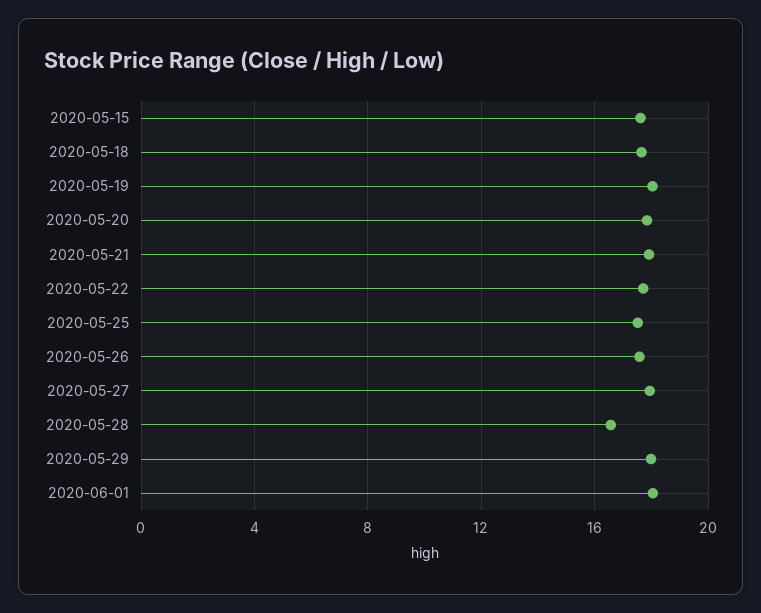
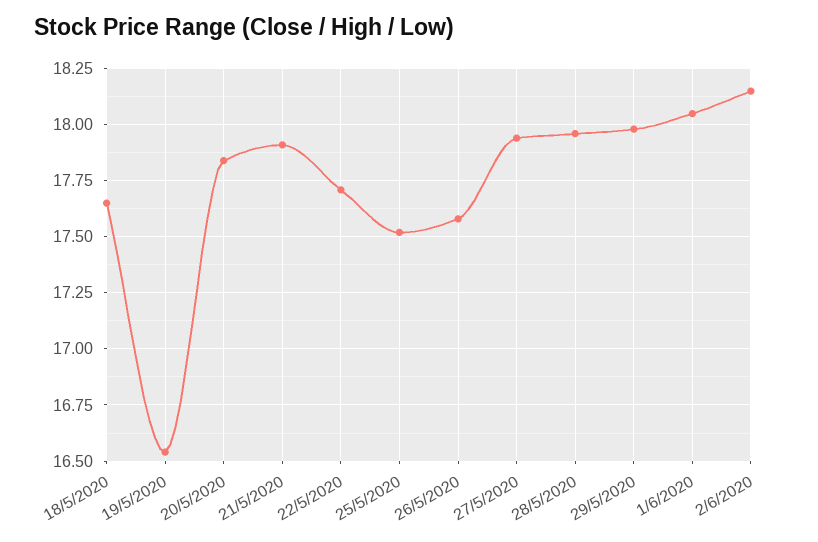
2020-05-15: 17.5 -> none
2020-05-19: 18 -> 16.55
2020-05-28: 16.5 -> 17.95
2/6/2020: none -> 18.15

